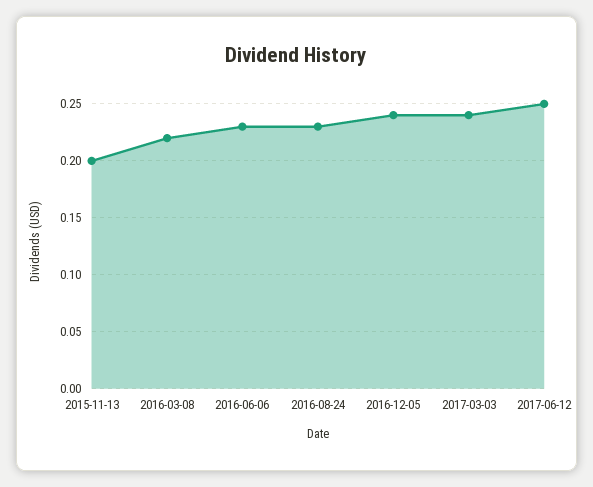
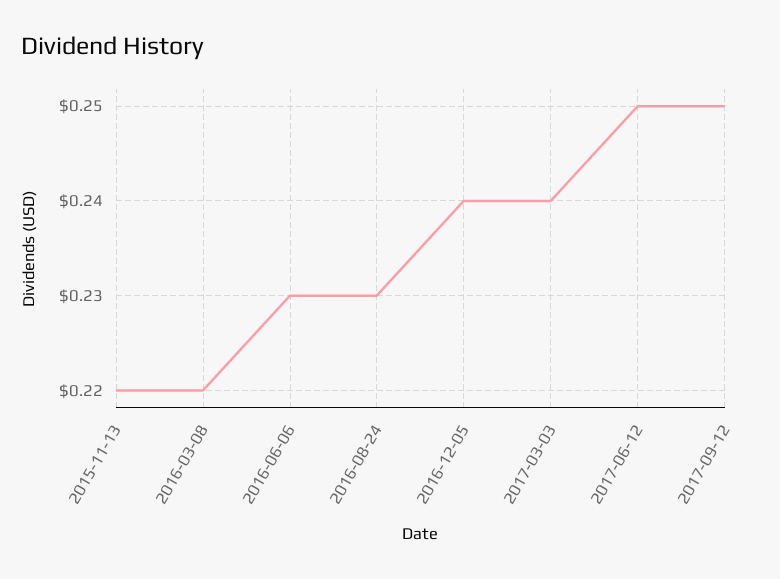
2015-11-13: 0.2 -> 0.22
2017-09-12: none -> 0.25

